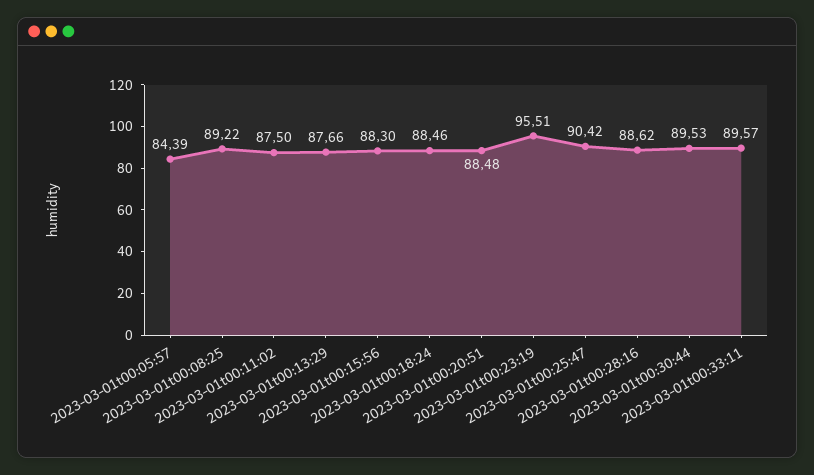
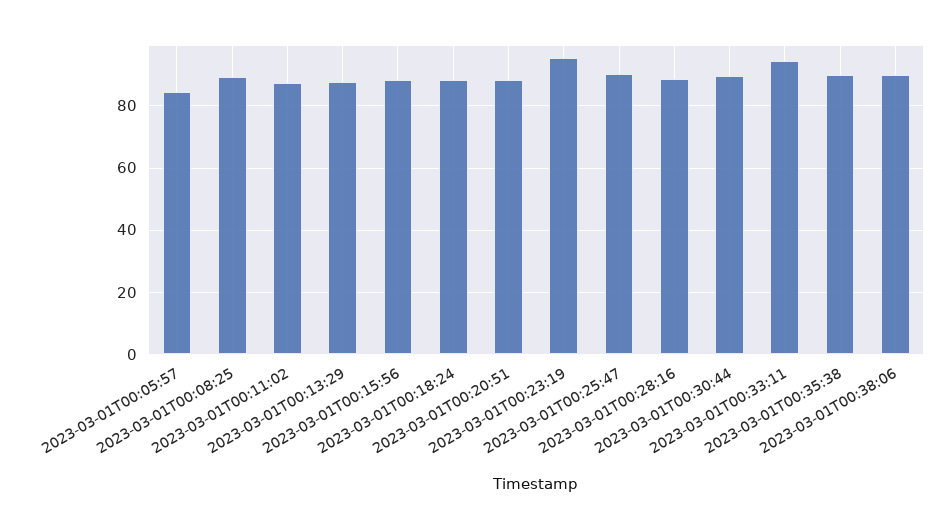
2023-03-01t00:33:11: 89.57 -> 94
2023-03-01T00:35:38: none -> 90
2023-03-01T00:38:06: none -> 90

